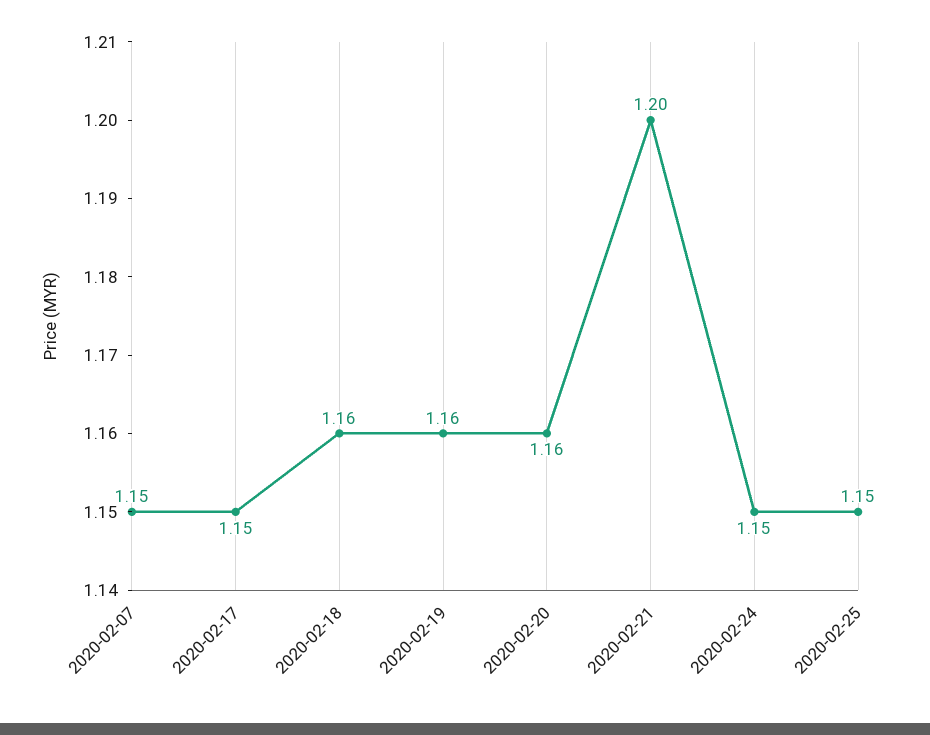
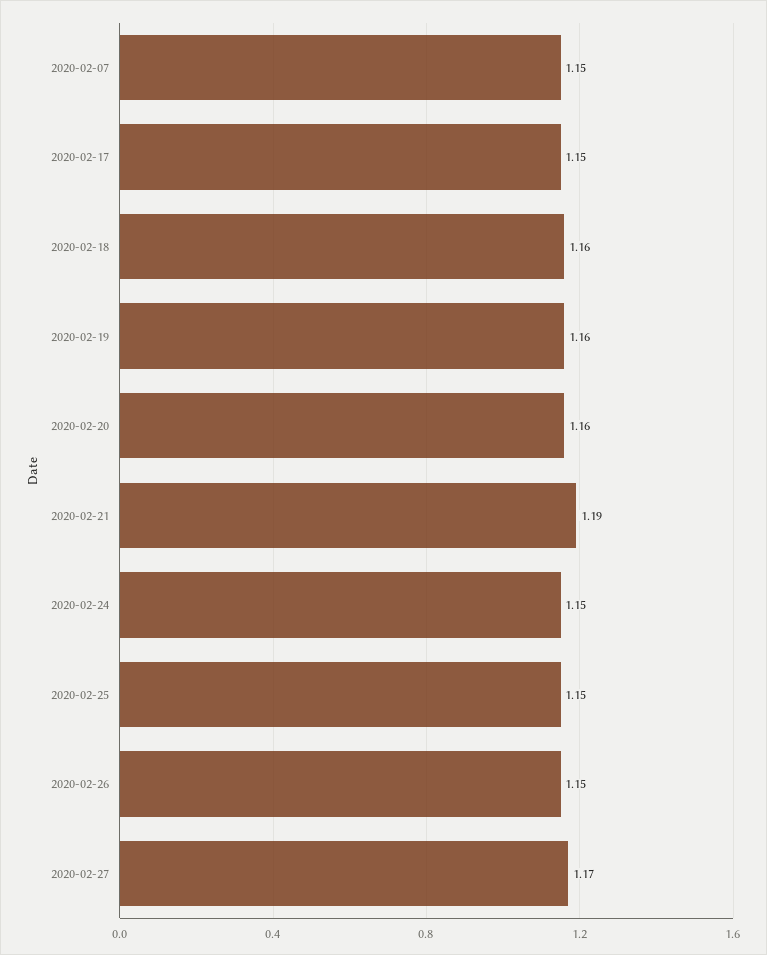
2020-02-21: 1.2 -> 1.19
2020-02-26: none -> 1.15
2020-02-27: none -> 1.17

